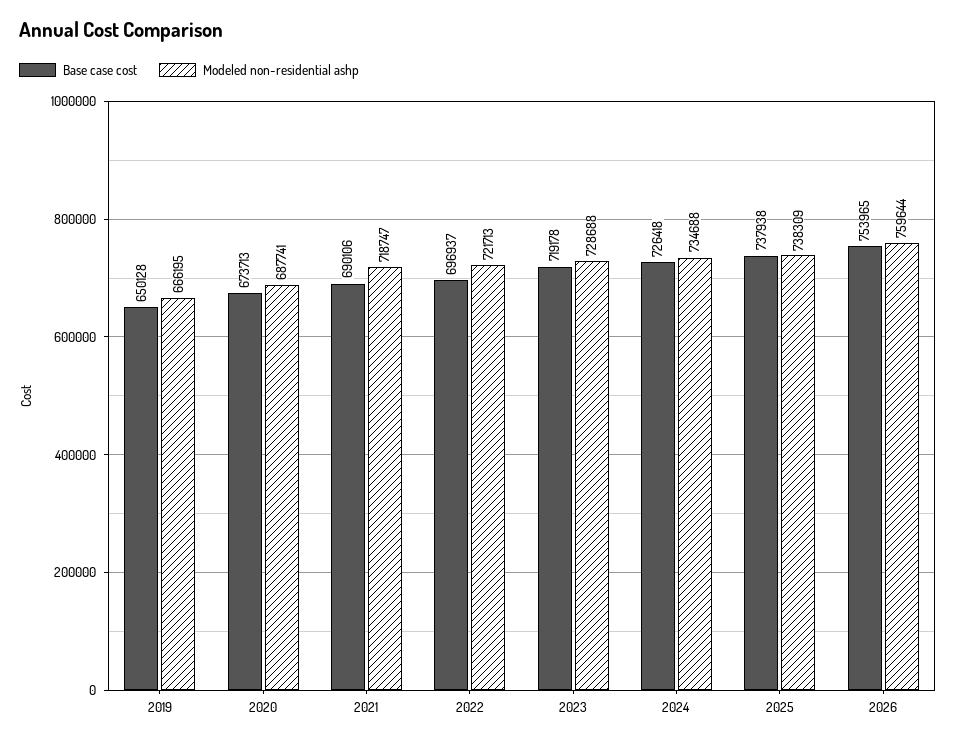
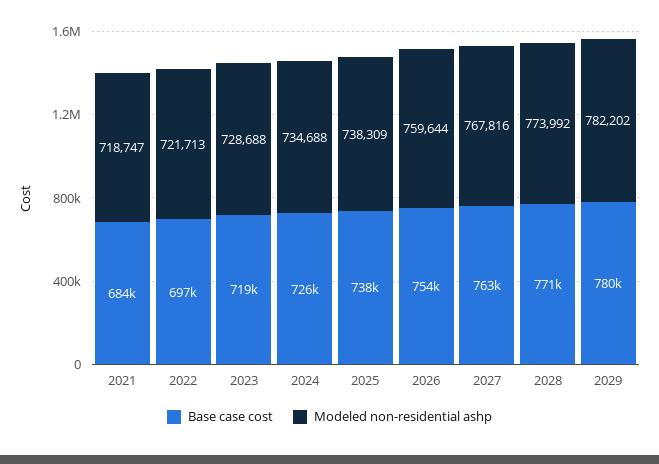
Base case cost, 2019: 650128 -> none
Modeled non-residential ashp, 2019: 666195 -> none
Base case cost, 2020: 673713 -> none
Modeled non-residential ashp, 2020: 687741 -> none
Base case cost, 2021: 690106 -> 684000
Base case cost, 2027: none -> 763000
Modeled non-residential ashp, 2027: none -> 767816
Base case cost, 2028: none -> 771000
Modeled non-residential ashp, 2028: none -> 773992
Base case cost, 2029: none -> 780000
Modeled non-residential ashp, 2029: none -> 782202

